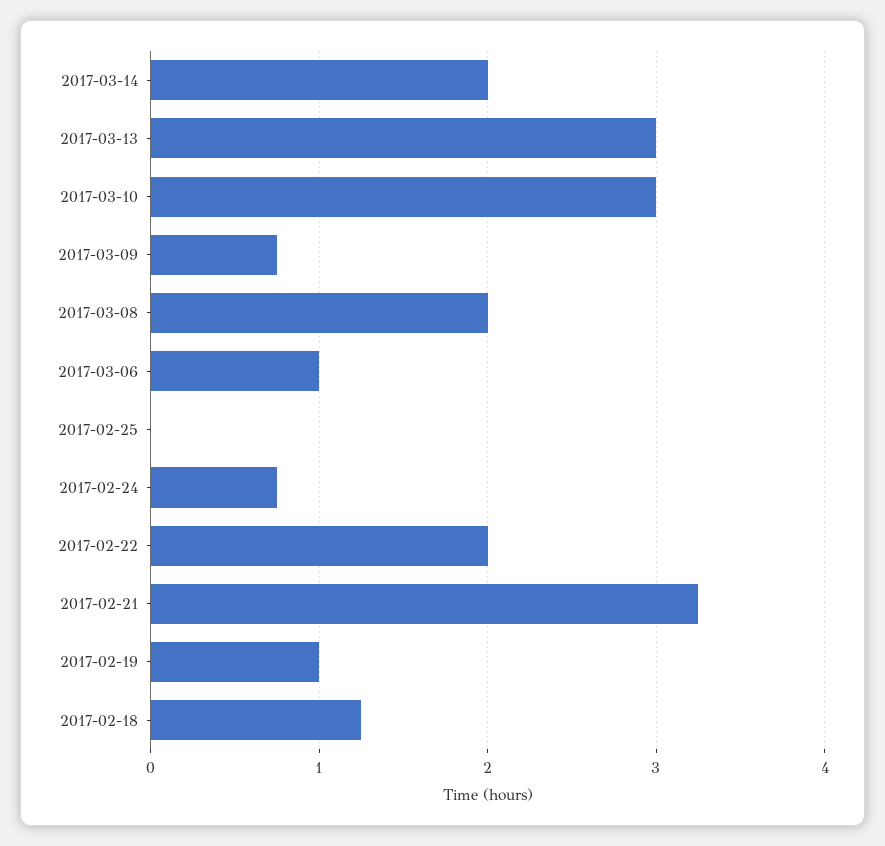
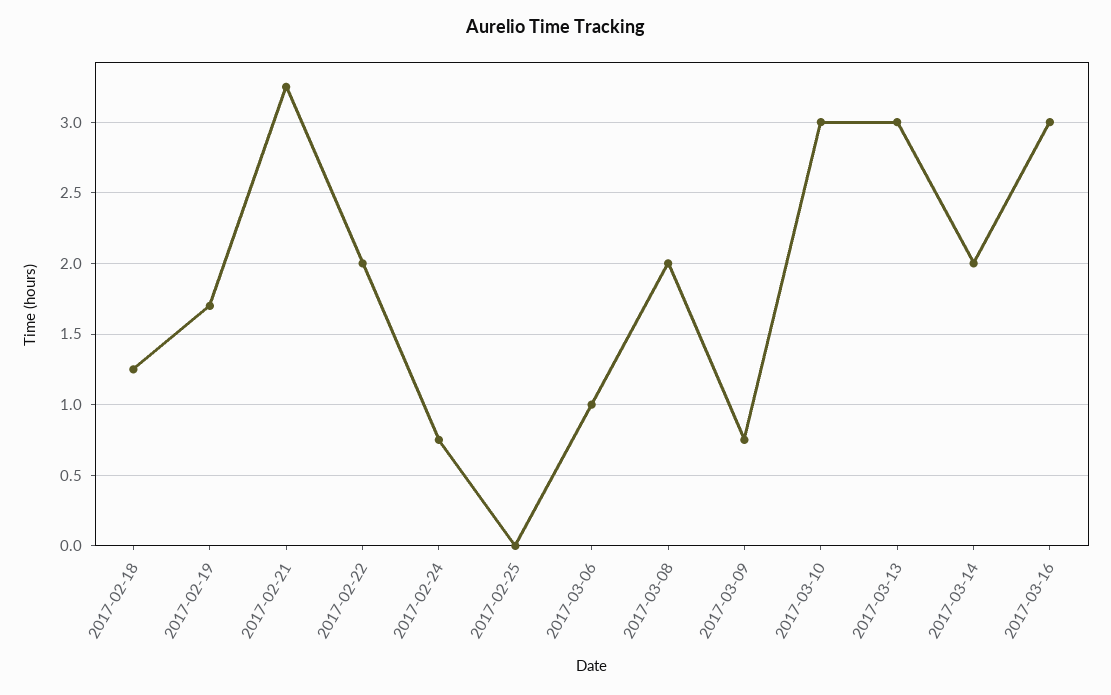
2017-02-19: 1 -> 1.7
2017-03-16: none -> 3

